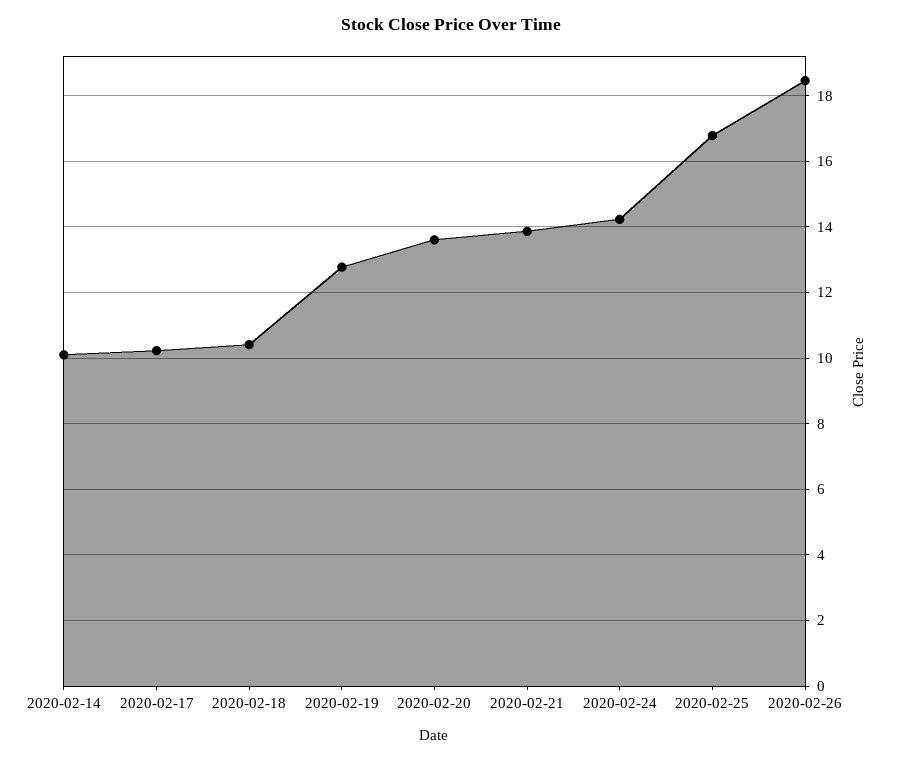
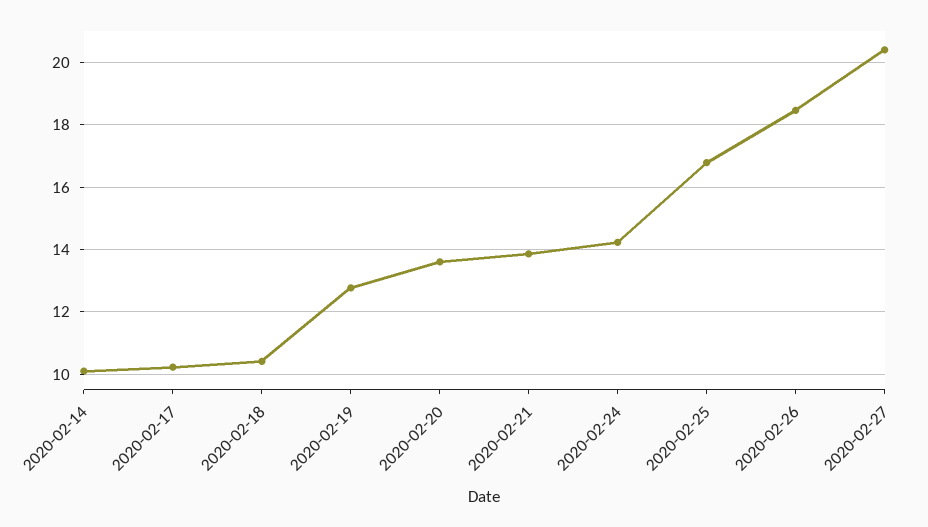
2020-02-27: none -> 20.4

